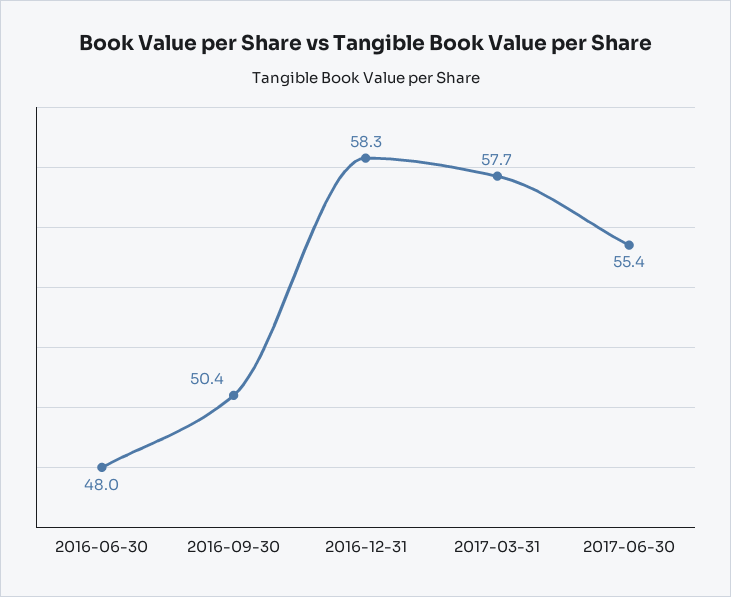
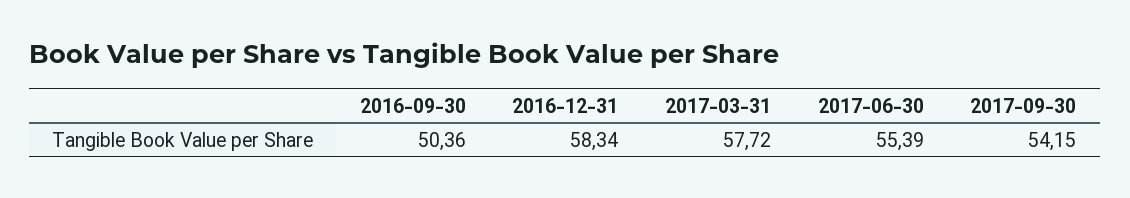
2016-06-30: 48 -> none
2017-09-30: none -> 54.15

